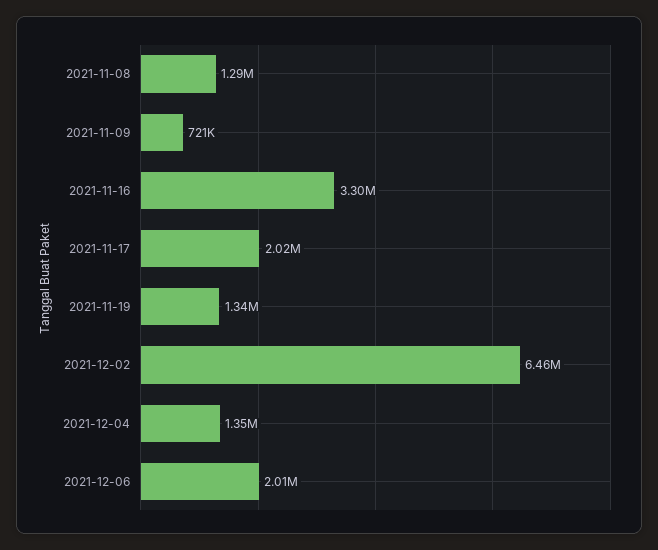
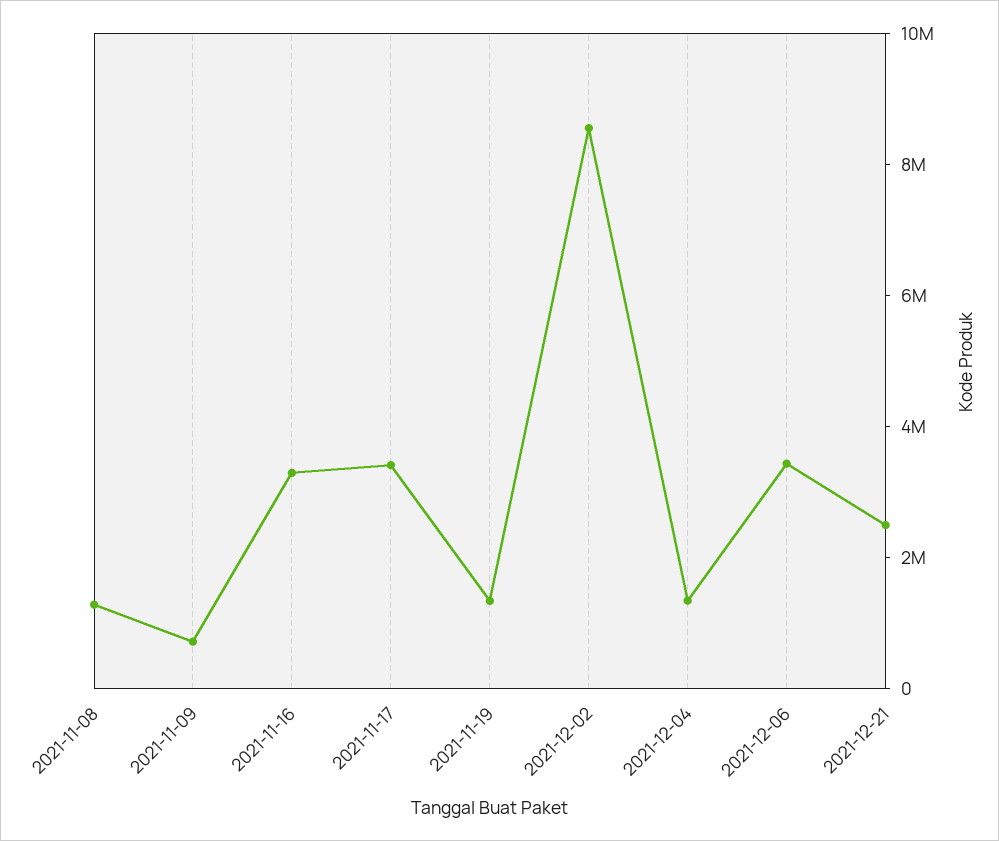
2021-11-17: 2020000 -> 3500000
2021-12-02: 6460000 -> 8500000
2021-12-06: 2010000 -> 3500000
2021-12-21: none -> 2500000

